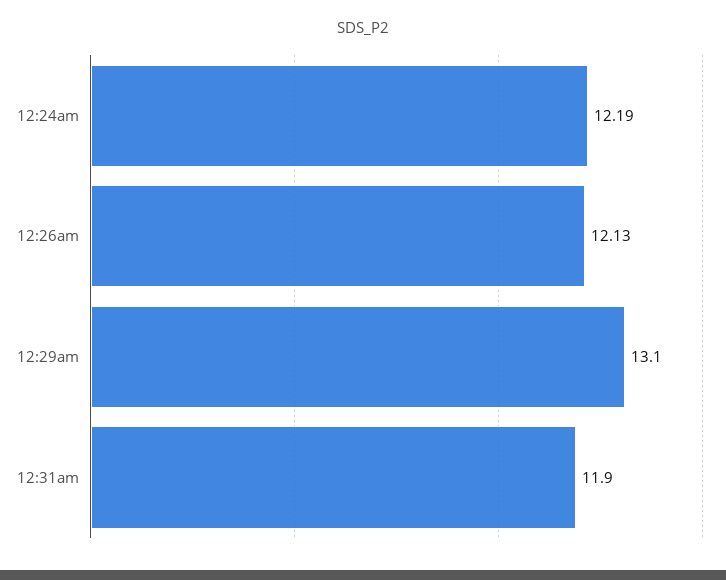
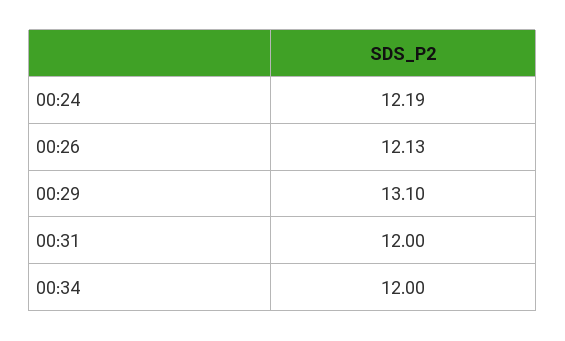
12:31am: 11.9 -> 12
00:34: none -> 12

